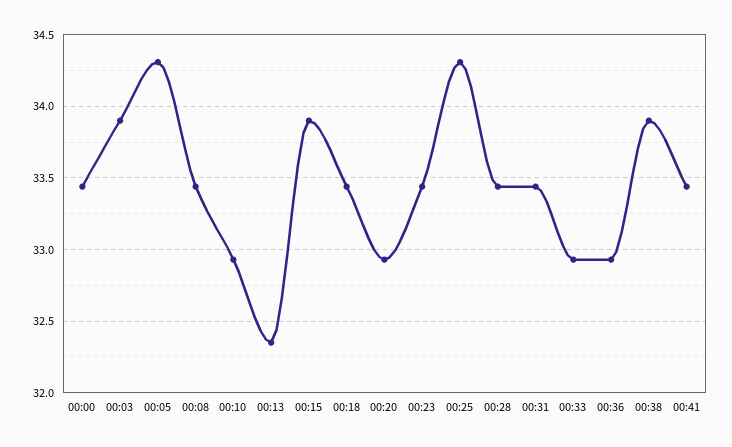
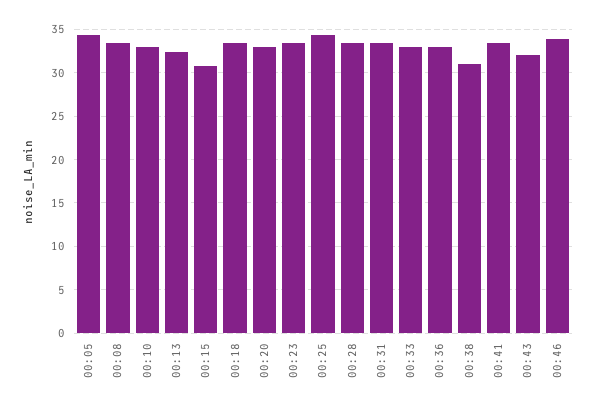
00:00: 33.45 -> none
00:03: 33.9 -> none
00:15: 33.9 -> 31
00:38: 33.9 -> 31
00:43: none -> 32
00:46: none -> 34

